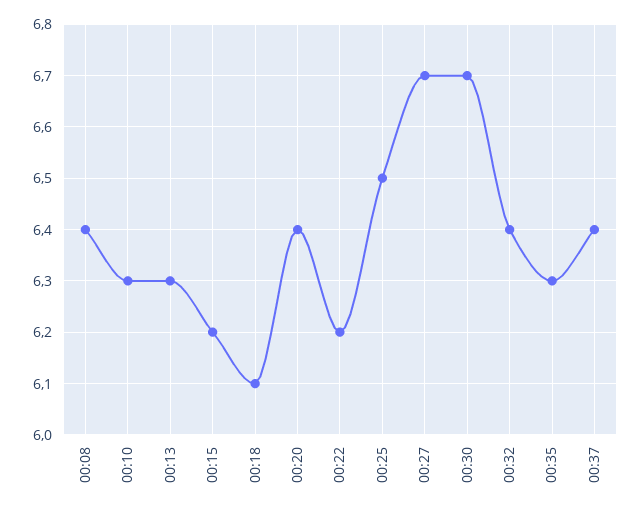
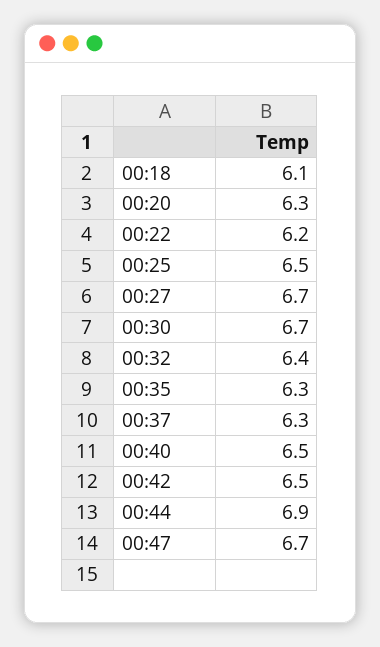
00:08: 6.4 -> none
00:10: 6.3 -> none
00:13: 6.3 -> none
00:15: 6.2 -> none
00:20: 6.4 -> 6.3
00:37: 6.4 -> 6.3
00:40: none -> 6.5
00:42: none -> 6.5
00:44: none -> 6.9
00:47: none -> 6.7

